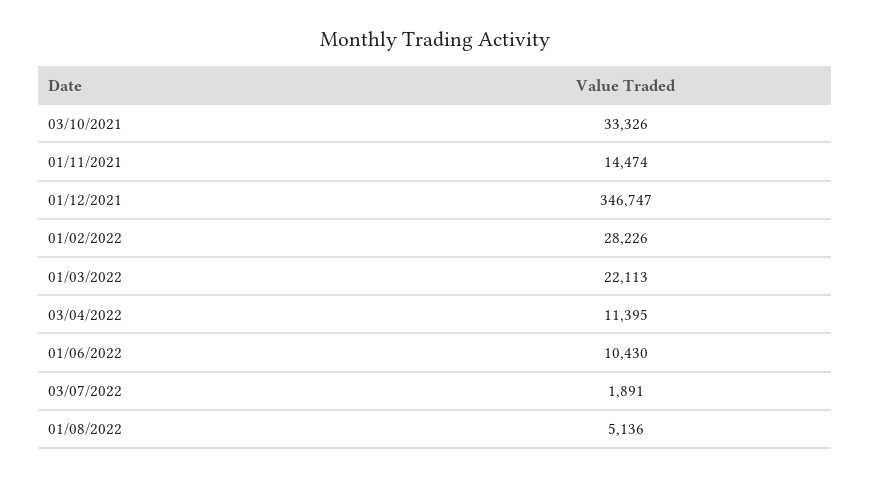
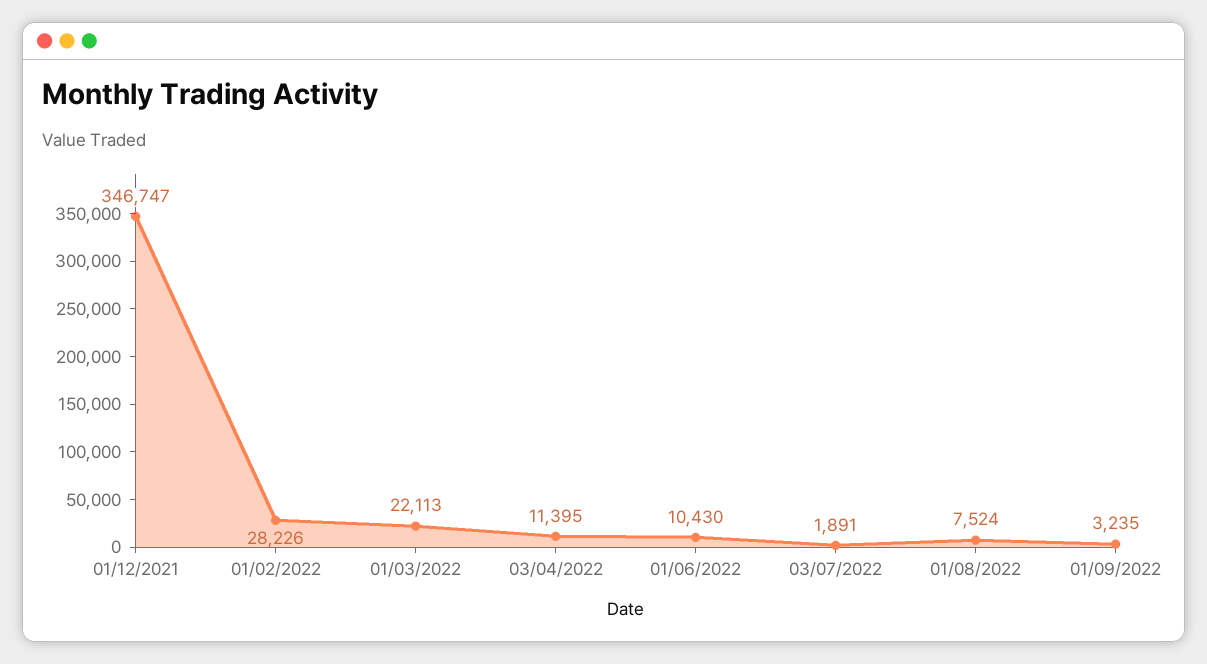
03/10/2021: 33326 -> none
01/11/2021: 14474 -> none
01/08/2022: 5136 -> 7524
01/09/2022: none -> 3235

